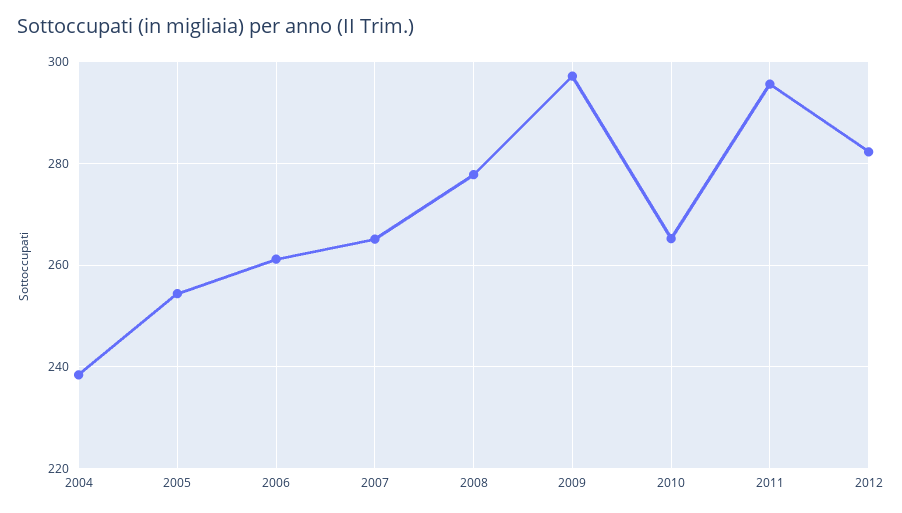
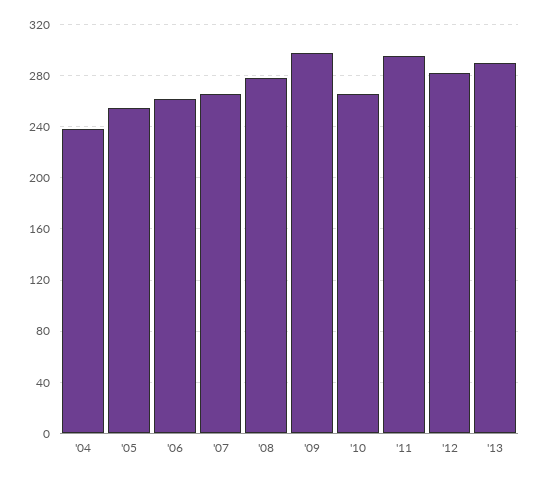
'13: none -> 290

